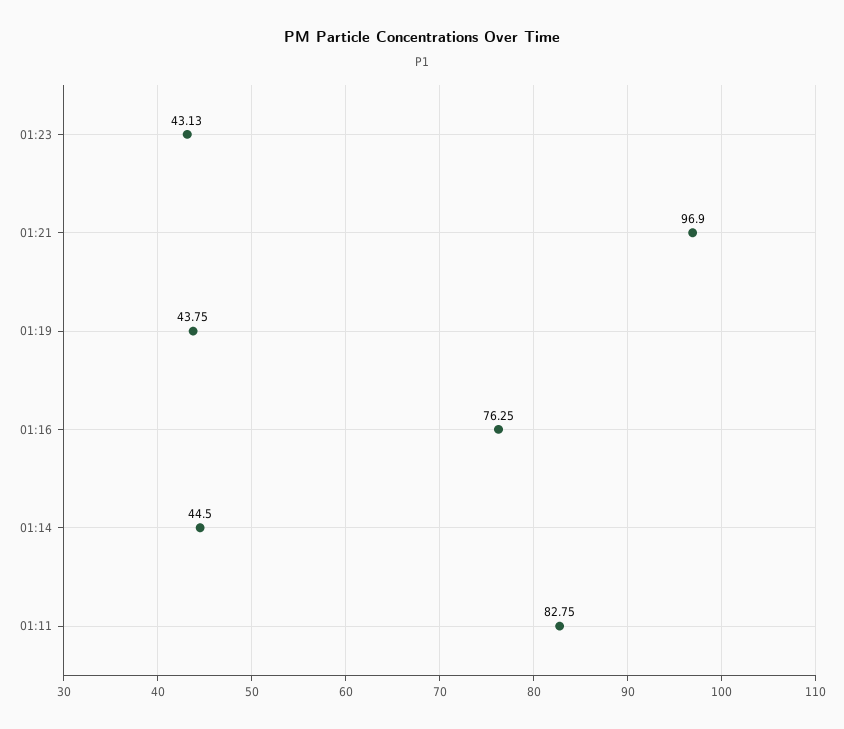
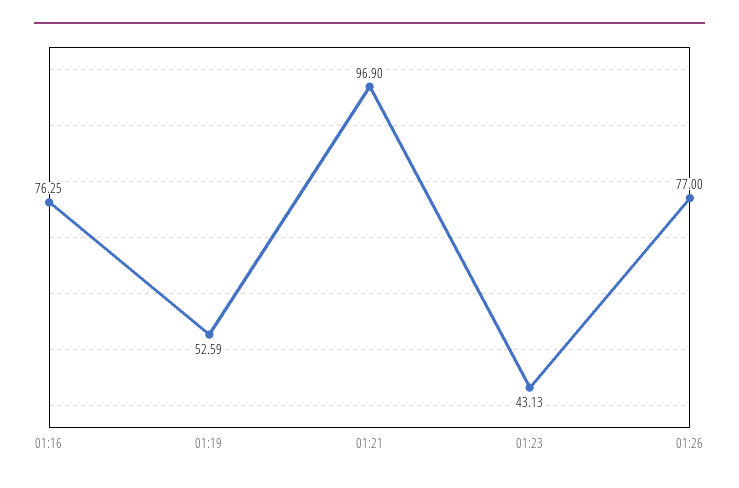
01:19: 43.75 -> 52.59
01:14: 44.5 -> none
01:11: 82.75 -> none
01:26: none -> 77

